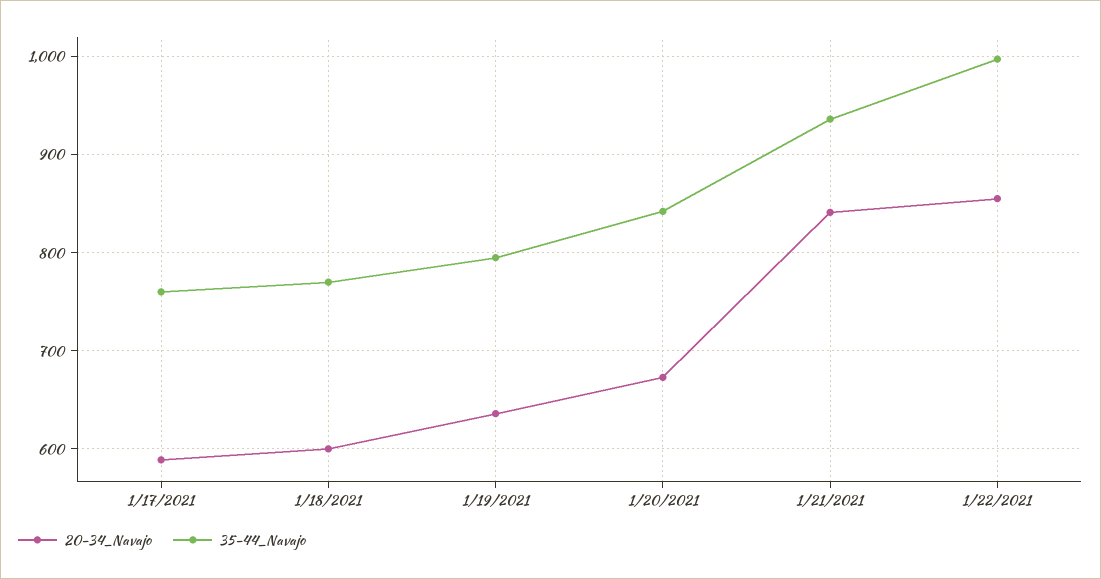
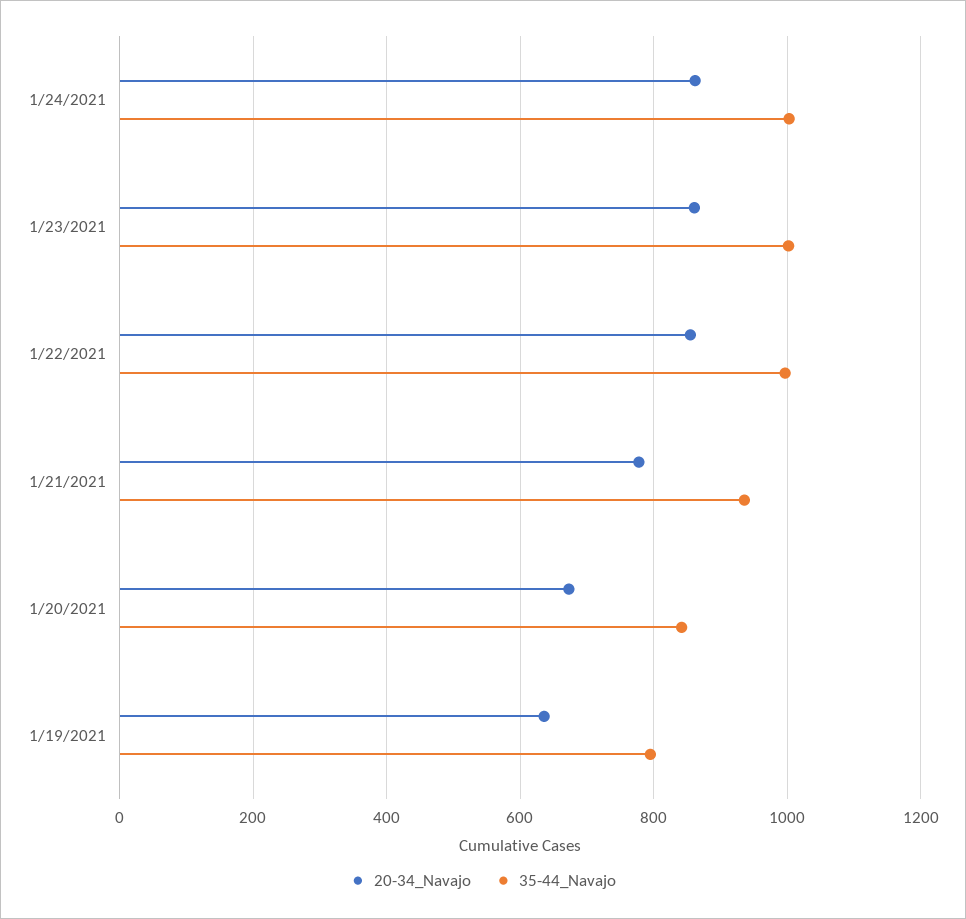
20-34_Navajo, 1/17/2021: 590 -> none
35-44_Navajo, 1/17/2021: 760 -> none
20-34_Navajo, 1/18/2021: 600 -> none
35-44_Navajo, 1/18/2021: 770 -> none
20-34_Navajo, 1/21/2021: 840 -> 780
20-34_Navajo, 1/24/2021: none -> 860
35-44_Navajo, 1/24/2021: none -> 1000
20-34_Navajo, 1/23/2021: none -> 860
35-44_Navajo, 1/23/2021: none -> 1000

